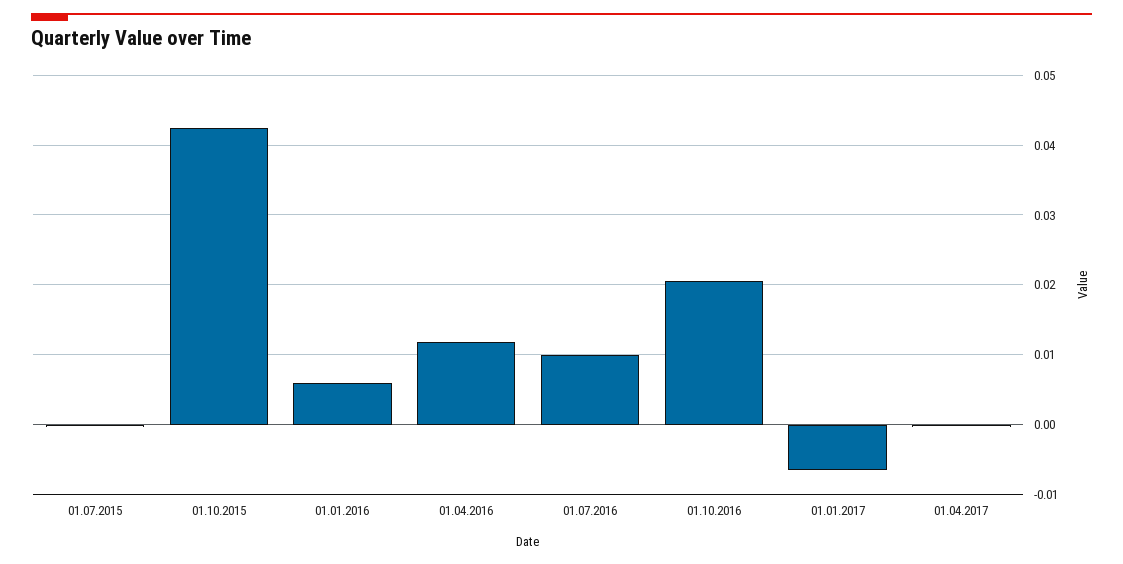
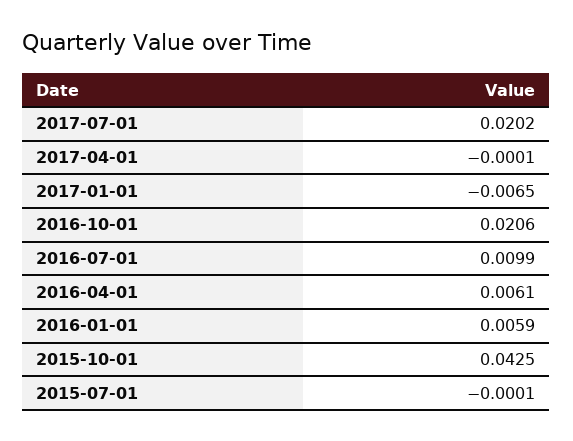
01.04.2016: 0.012 -> 0.0061
2017-07-01: none -> 0.0202

